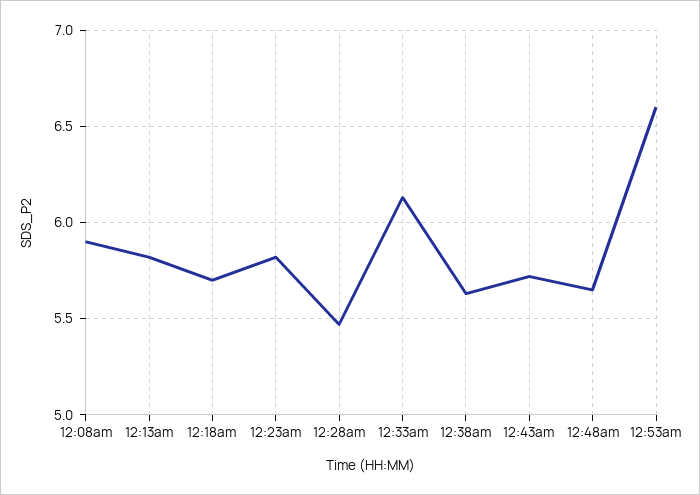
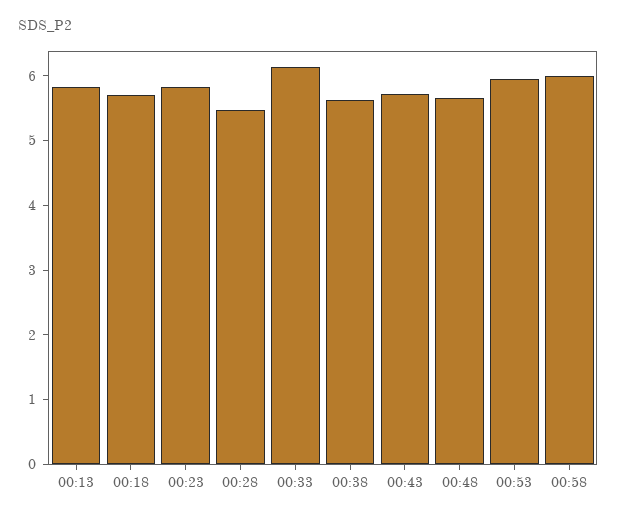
12:08am: 5.9 -> none
12:53am: 6.6 -> 6
00:58: none -> 6

